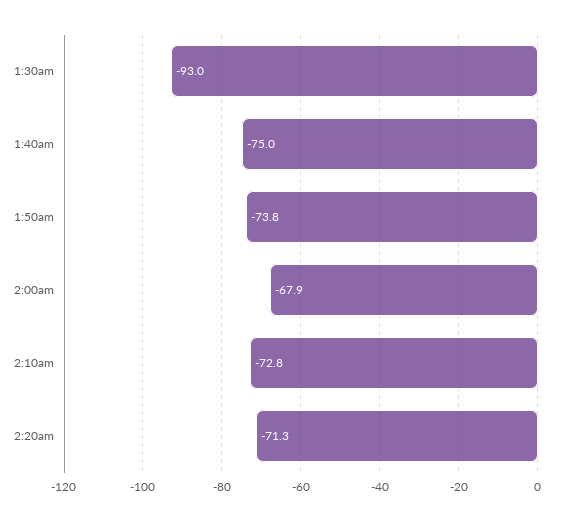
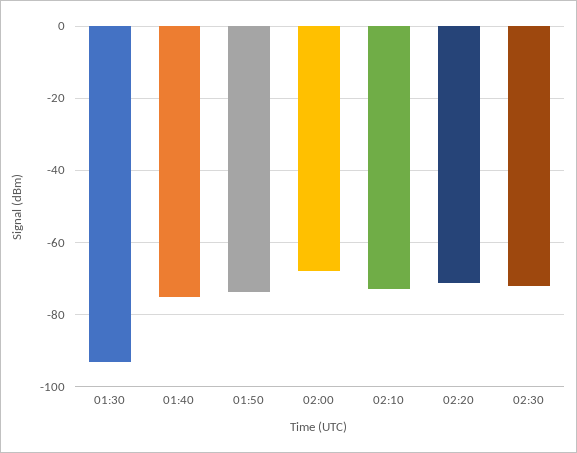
02:30: none -> -72

